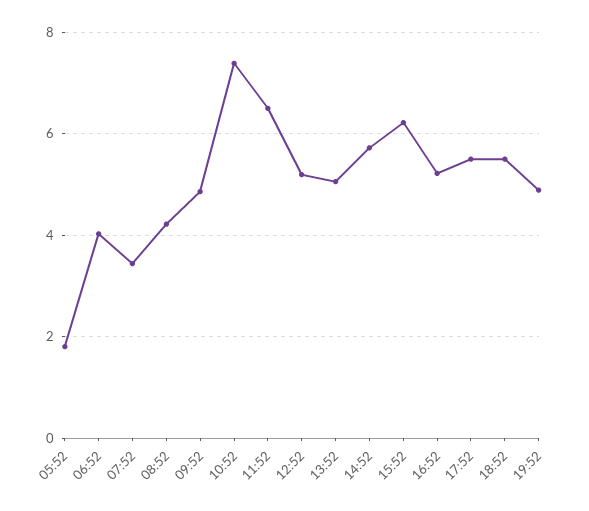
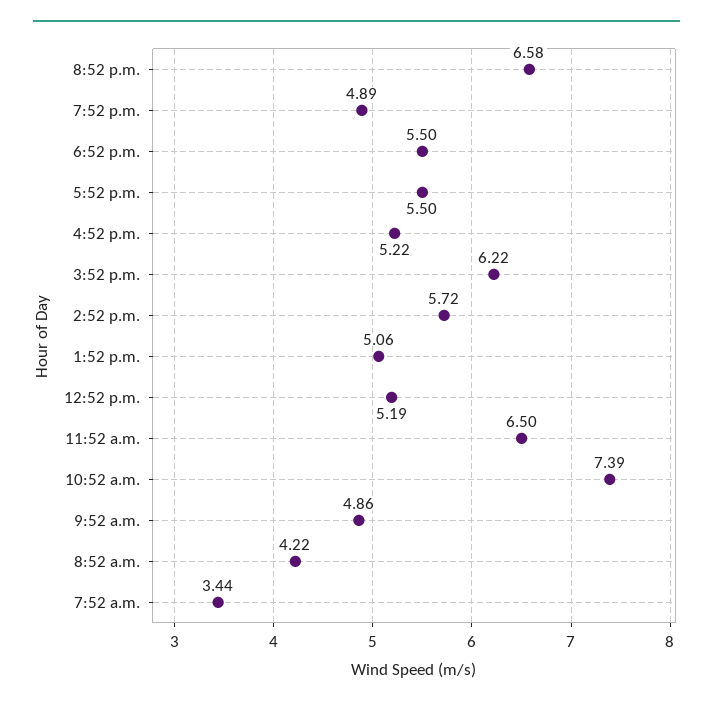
05:52: 1.8 -> none
06:52: 4 -> none
8:52 p.m.: none -> 6.58

